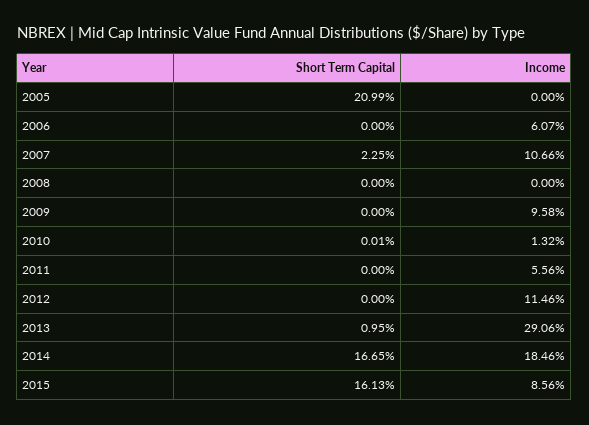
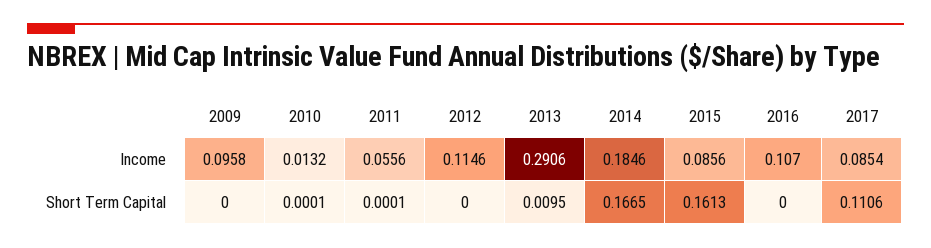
Short Term Capital, 2005: 0.2099 -> none
Income, 2005: 0 -> none
Short Term Capital, 2006: 0 -> none
Income, 2006: 0.0607 -> none
Short Term Capital, 2007: 0.0225 -> none
Income, 2007: 0.1066 -> none
Short Term Capital, 2008: 0 -> none
Income, 2008: 0 -> none
Short Term Capital, 2011: 0 -> 0.0001
Income, 2016: none -> 0.107
Income, 2017: none -> 0.0854
Short Term Capital, 2016: none -> 0
Short Term Capital, 2017: none -> 0.1106

